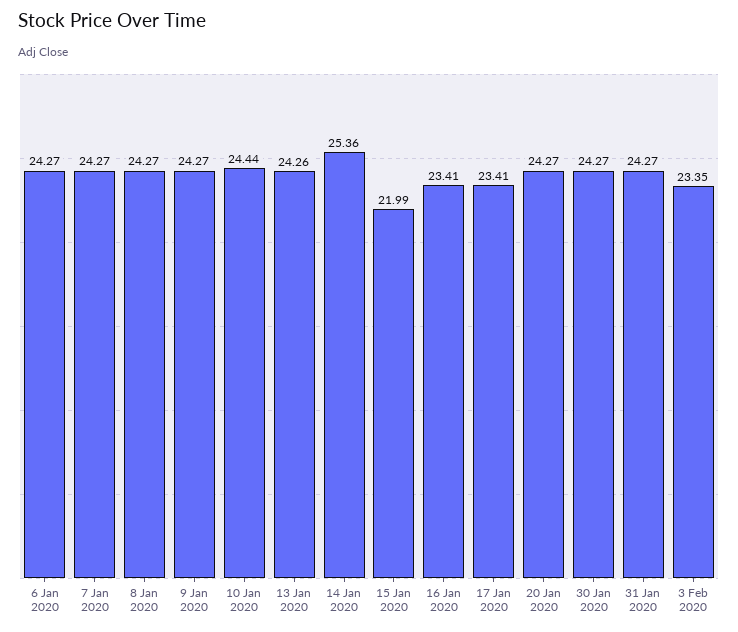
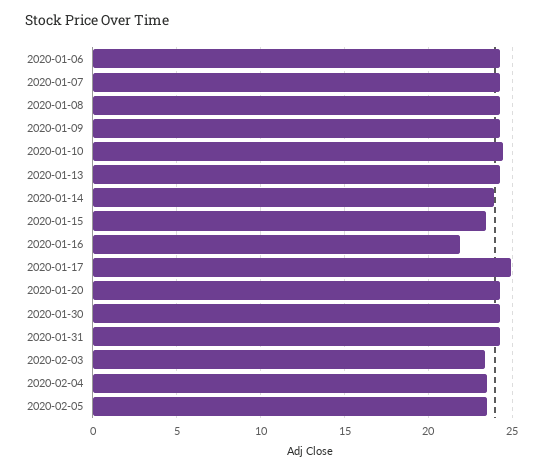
14 Jan 2020: 25.36 -> 24
15 Jan 2020: 21.99 -> 23.5
16 Jan 2020: 23.41 -> 22
17 Jan 2020: 23.41 -> 25
2020-02-04: none -> 23.5
2020-02-05: none -> 23.5

